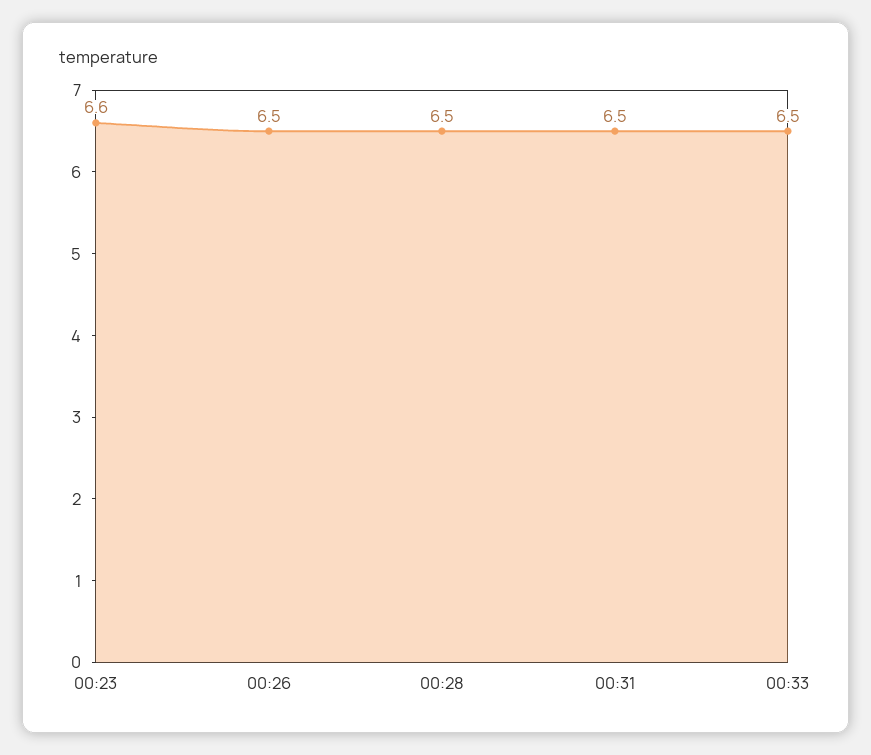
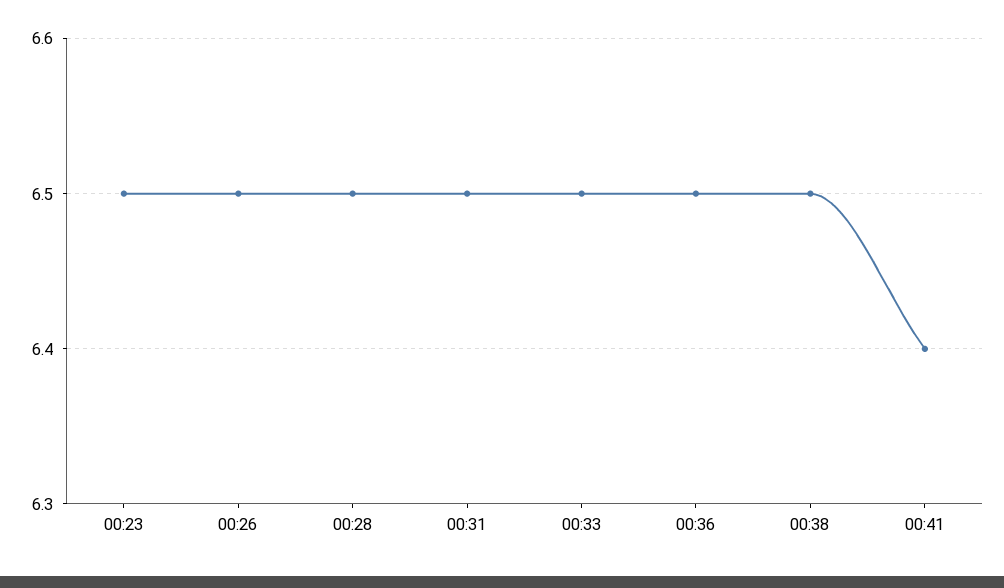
00:23: 6.6 -> 6.5
00:36: none -> 6.5
00:38: none -> 6.5
00:41: none -> 6.4

